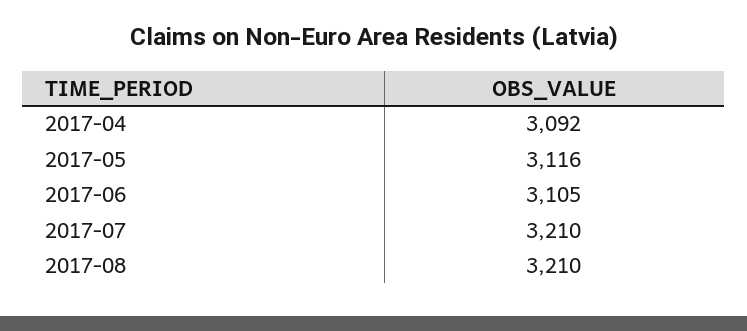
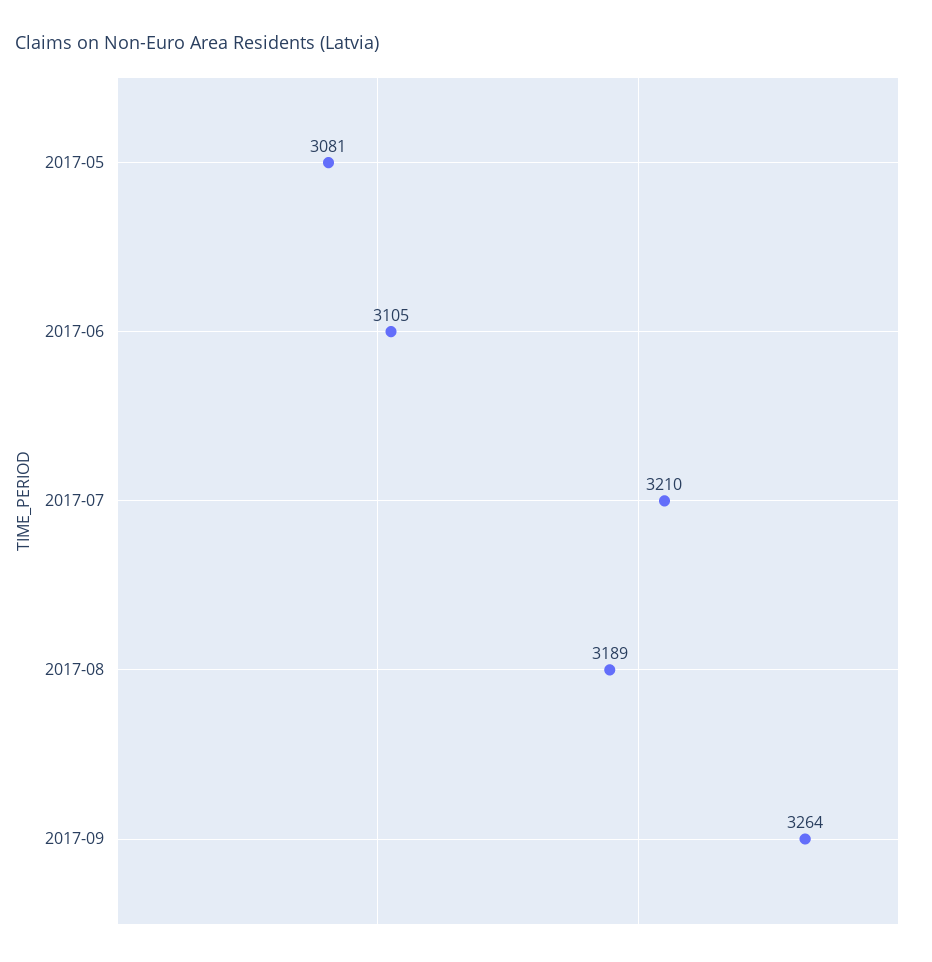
2017-04: 3092 -> none
2017-05: 3116 -> 3081
2017-08: 3210 -> 3189
2017-09: none -> 3264

